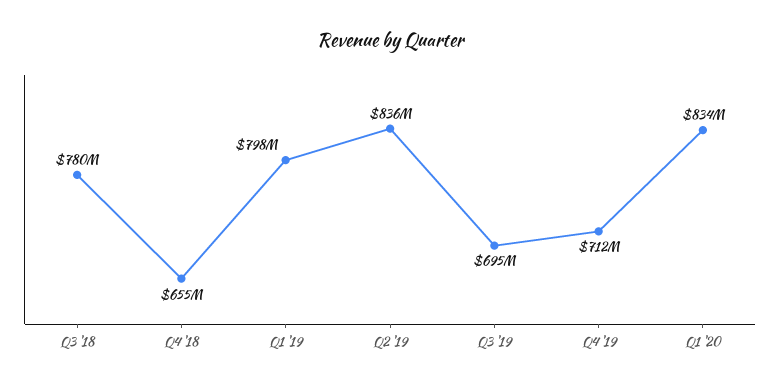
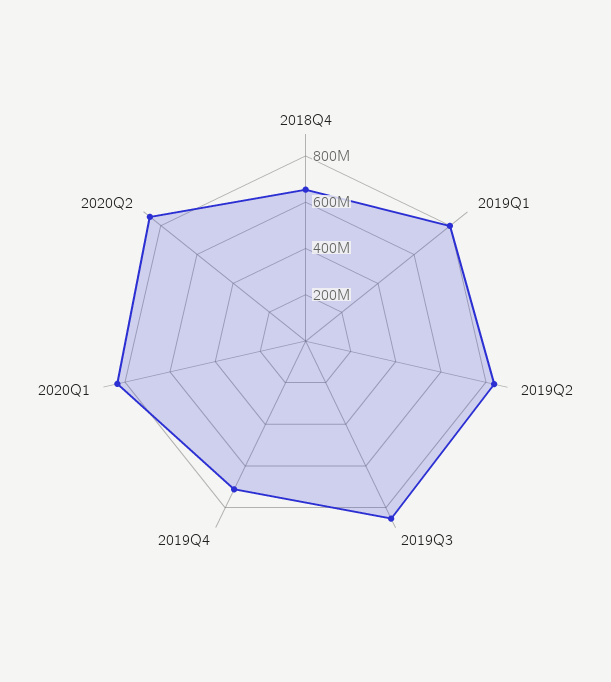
Q3 '18: 780000000 -> none
Q3 '19: 695000000 -> 850000000
2020Q2: none -> 850000000

